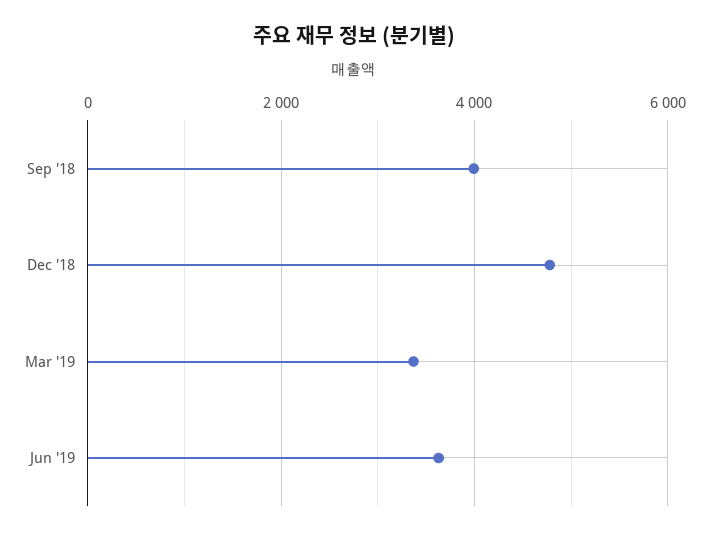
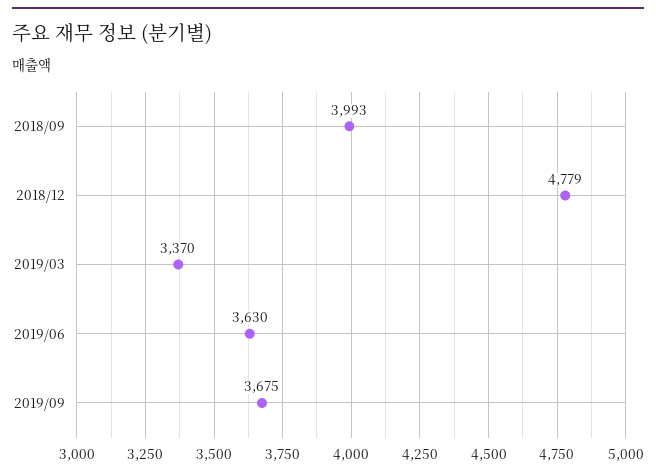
2019/09: none -> 3675

